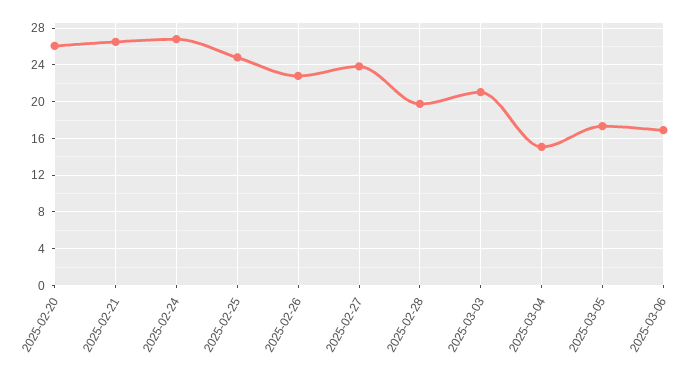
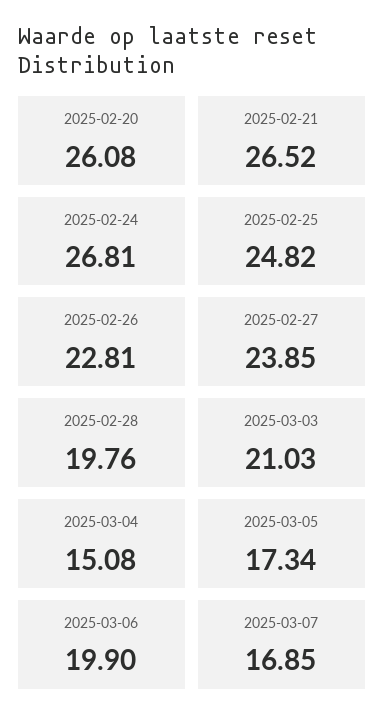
2025-03-06: 17 -> 19.9
2025-03-07: none -> 16.85

